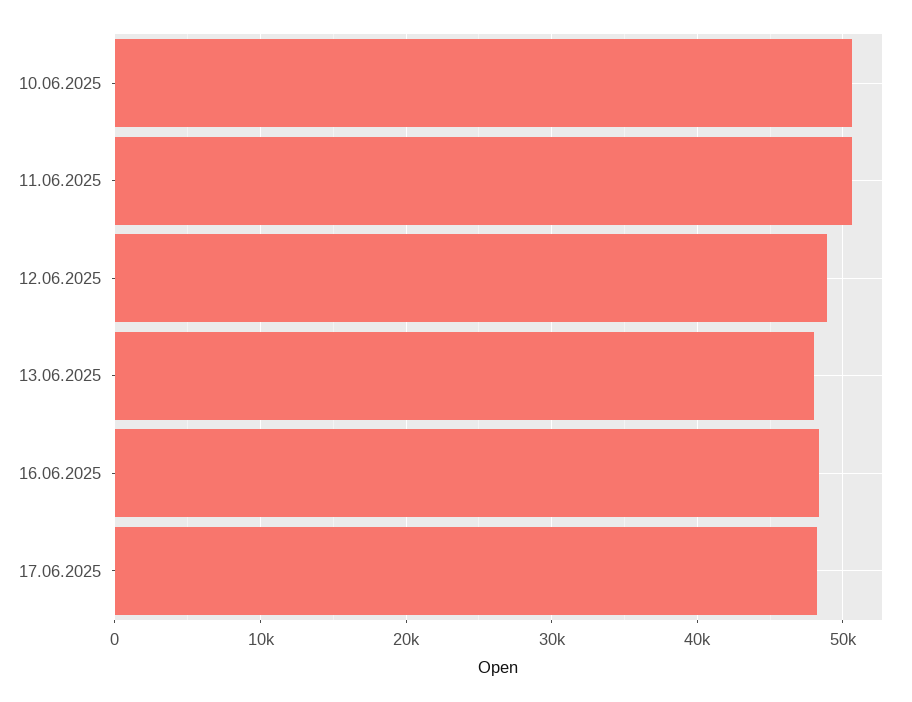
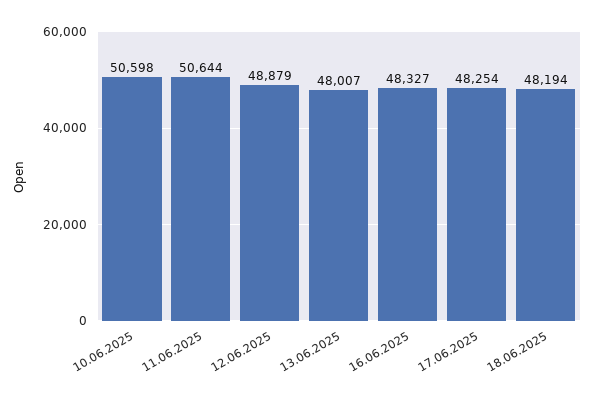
18.06.2025: none -> 48194

